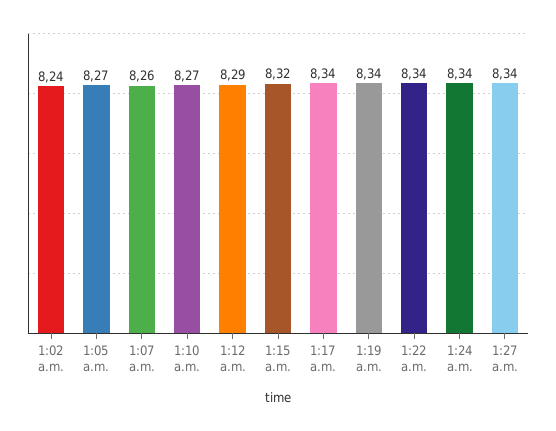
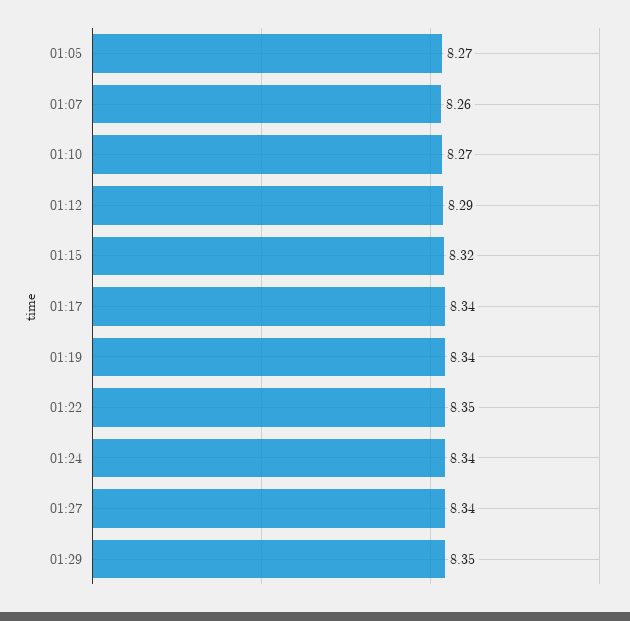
1:02 a.m.: 8.24 -> none
1:22 a.m.: 8.34 -> 8.35
01:29: none -> 8.35

